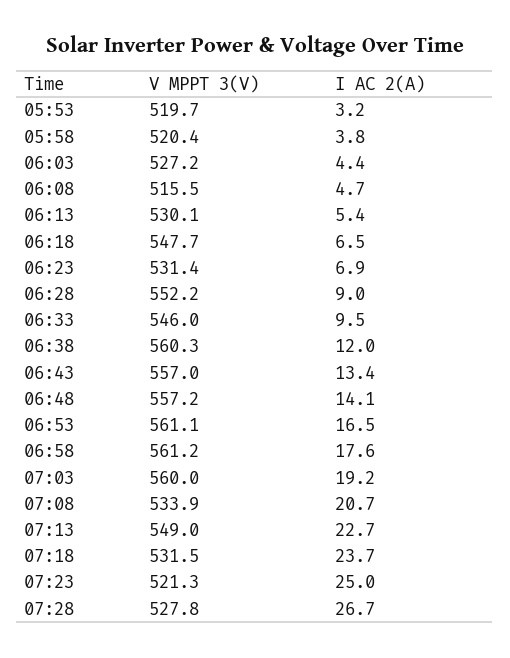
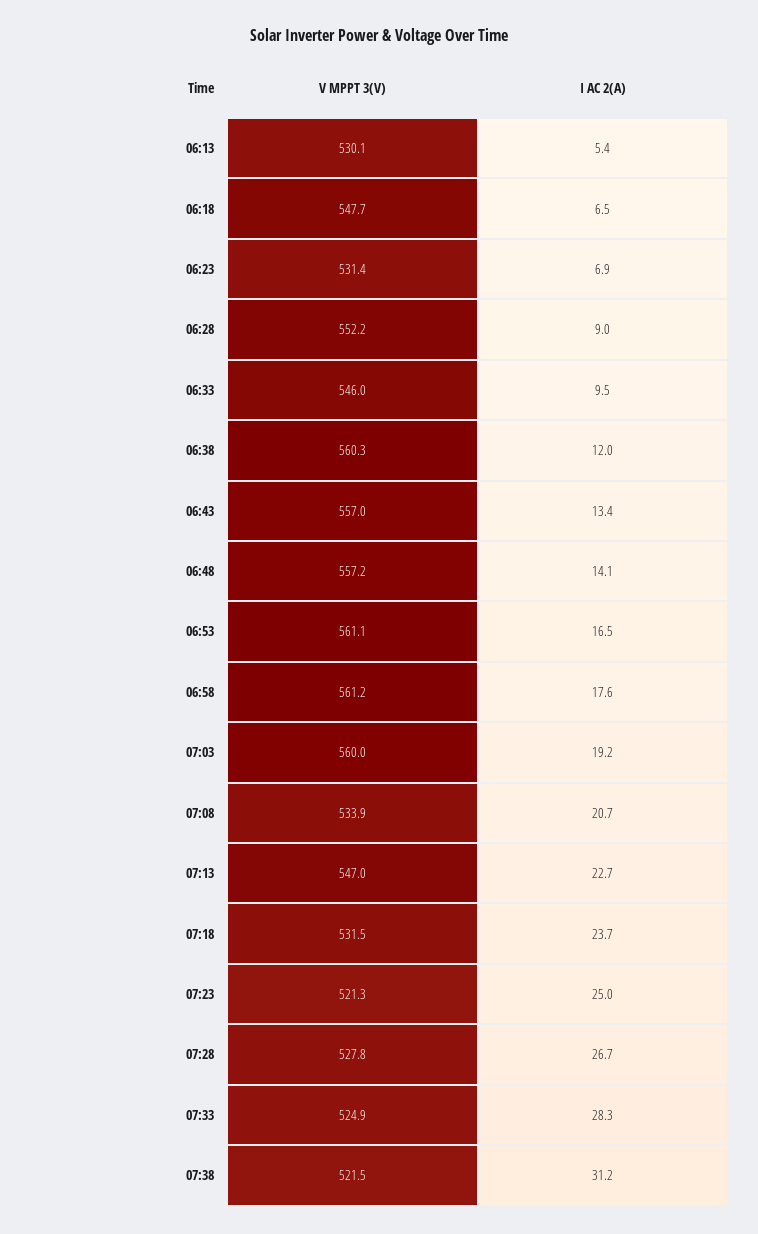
V MPPT 3(V), 05:53: 519.7 -> none
I AC 2(A), 05:53: 3.2 -> none
V MPPT 3(V), 05:58: 520.4 -> none
I AC 2(A), 05:58: 3.8 -> none
V MPPT 3(V), 06:03: 527.2 -> none
I AC 2(A), 06:03: 4.4 -> none
V MPPT 3(V), 06:08: 515.5 -> none
I AC 2(A), 06:08: 4.7 -> none
V MPPT 3(V), 07:13: 549 -> 547
V MPPT 3(V), 07:33: none -> 524.9
I AC 2(A), 07:33: none -> 28.3
V MPPT 3(V), 07:38: none -> 521.5
I AC 2(A), 07:38: none -> 31.2

